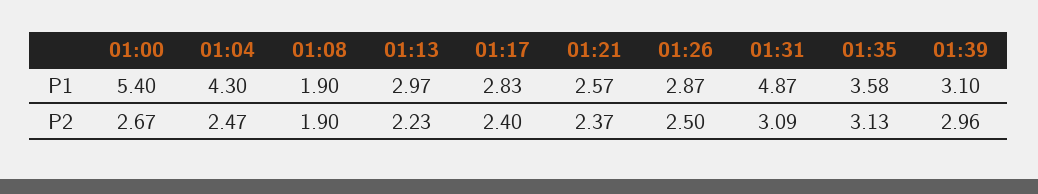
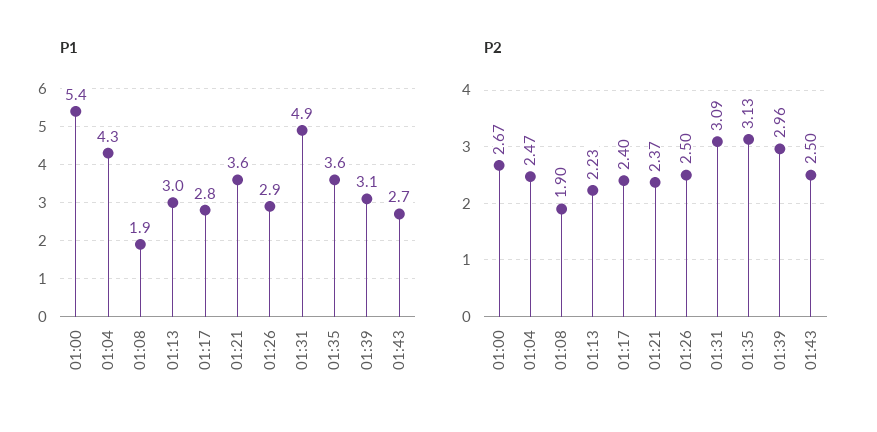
P1, 01:21: 2.57 -> 3.6
P1, 01:43: none -> 2.7
P2, 01:43: none -> 2.5

